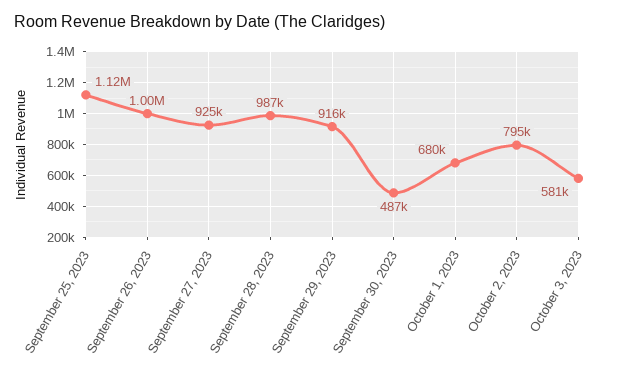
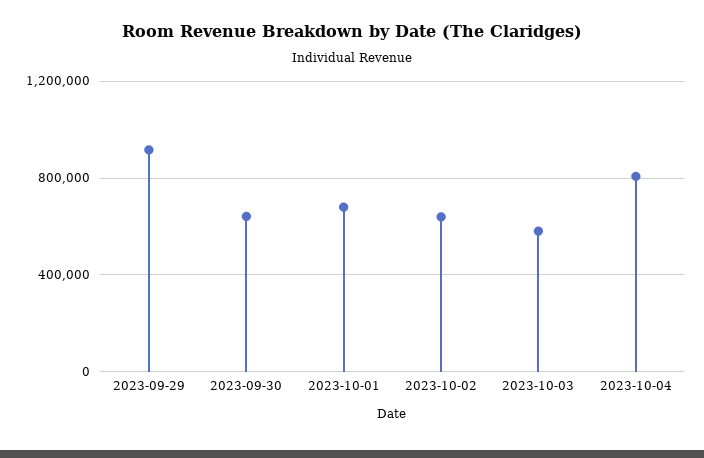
September 25, 2023: 1120000 -> none
September 26, 2023: 1000000 -> none
September 27, 2023: 925000 -> none
September 28, 2023: 987000 -> none
September 30, 2023: 487000 -> 650000
October 2, 2023: 795000 -> 650000
2023-10-04: none -> 800000

